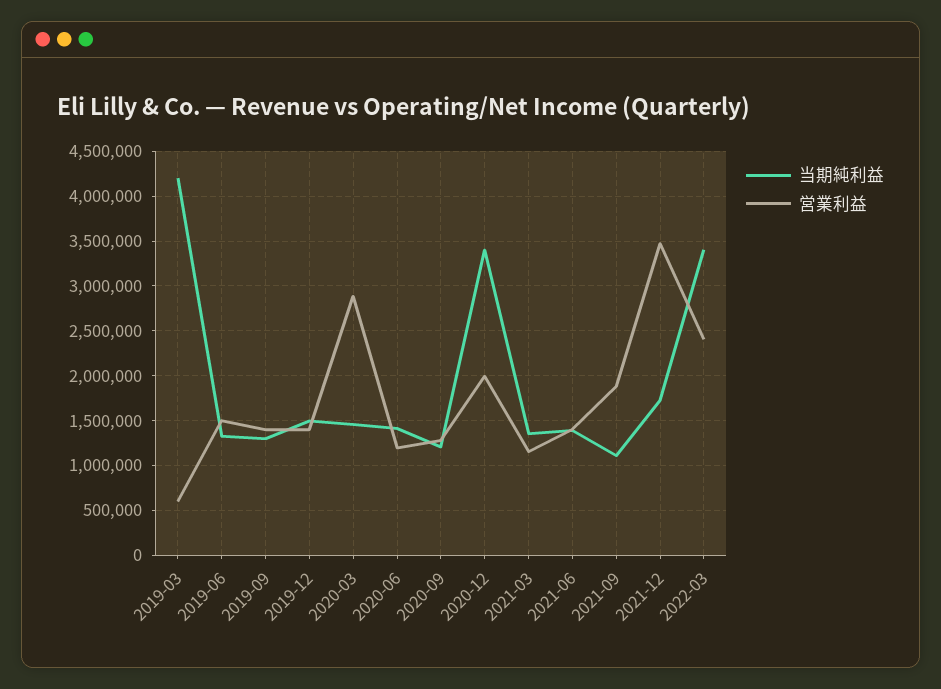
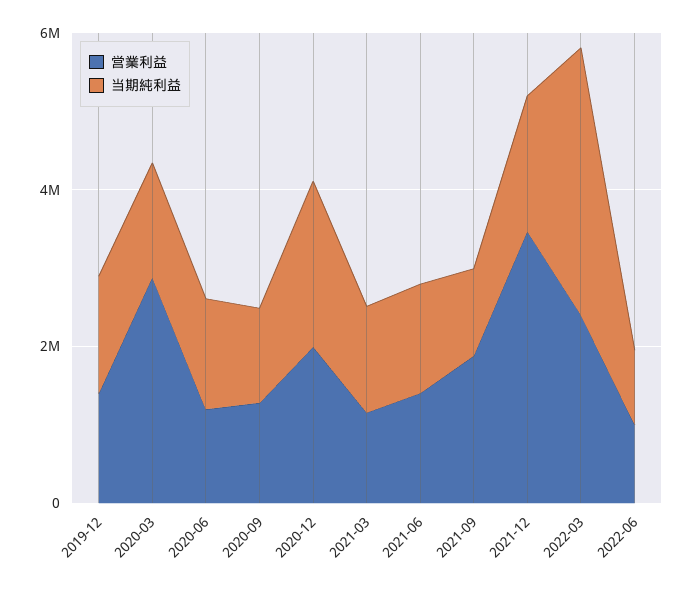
当期純利益, 2019-03: 4200000 -> none
営業利益, 2019-03: 600000 -> none
当期純利益, 2019-06: 1300000 -> none
営業利益, 2019-06: 1500000 -> none
当期純利益, 2019-09: 1300000 -> none
営業利益, 2019-09: 1400000 -> none
当期純利益, 2020-12: 3400000 -> 2000000
営業利益, 2022-06: none -> 1000000
当期純利益, 2022-06: none -> 1000000

